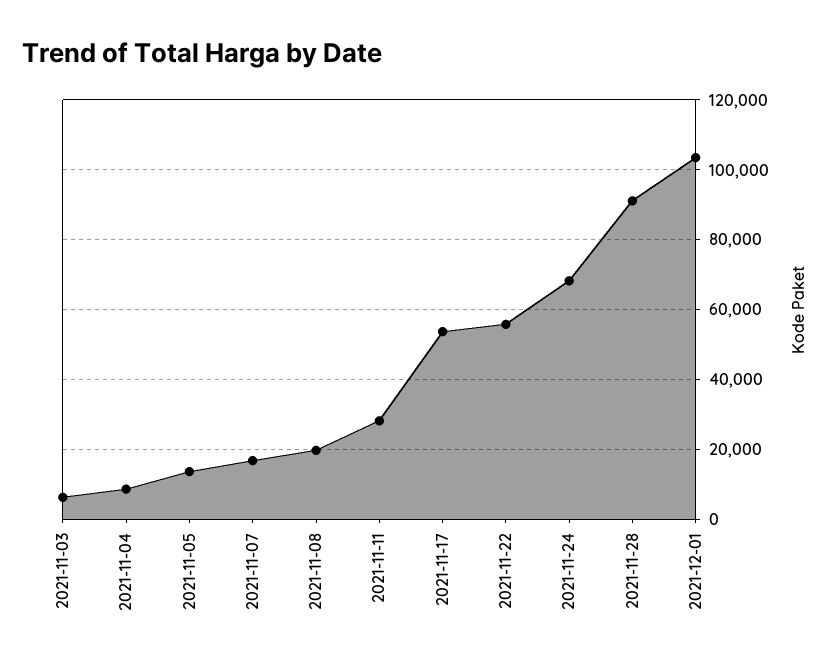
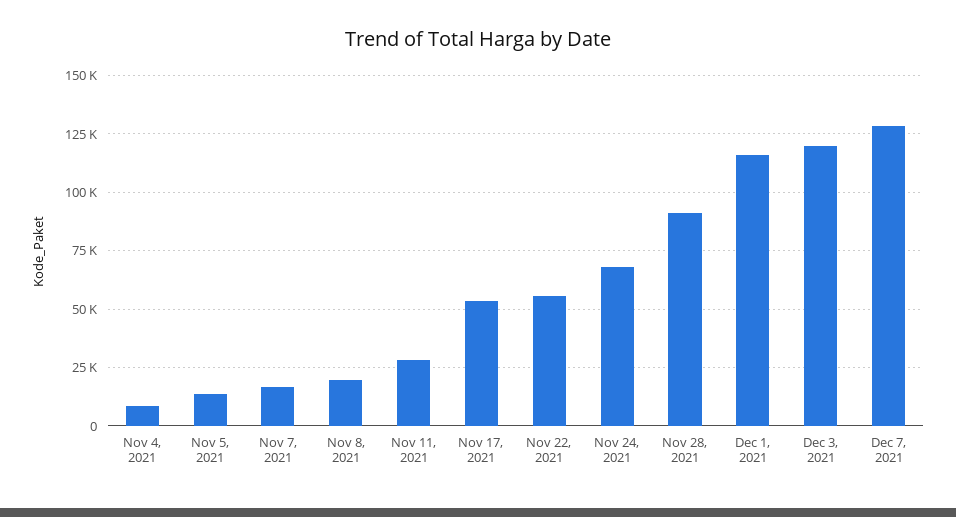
2021-11-03: 6000 -> none
2021-12-01: 104000 -> 115000
Dec 3, 2021: none -> 120000
Dec 7, 2021: none -> 130000

